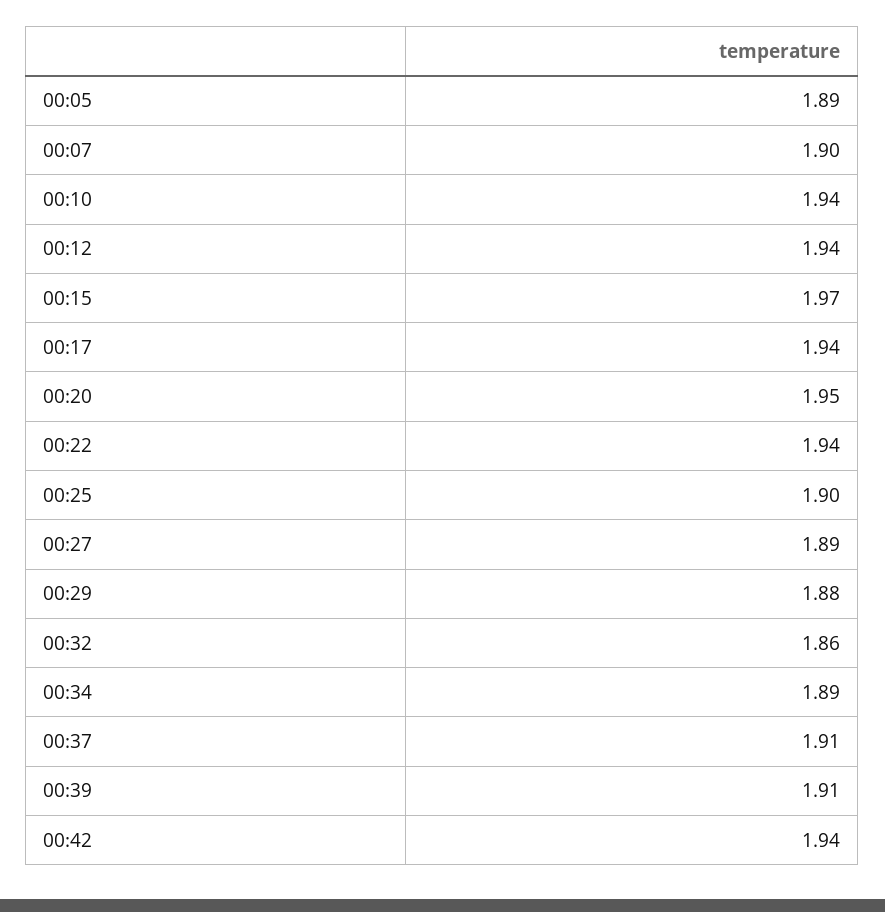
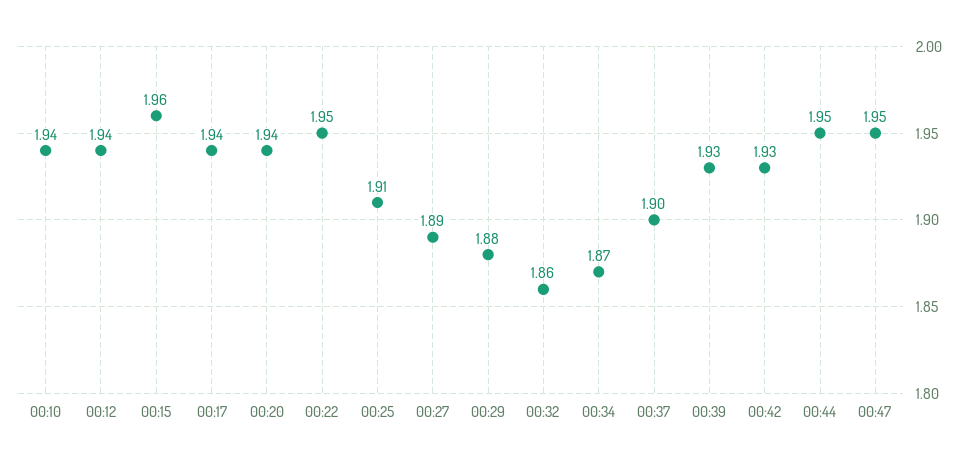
00:05: 1.89 -> none
00:07: 1.9 -> none
00:15: 1.97 -> 1.96
00:20: 1.95 -> 1.94
00:22: 1.94 -> 1.95
00:25: 1.9 -> 1.91
00:34: 1.89 -> 1.87
00:37: 1.91 -> 1.9
00:39: 1.91 -> 1.93
00:42: 1.94 -> 1.93
00:44: none -> 1.95
00:47: none -> 1.95

